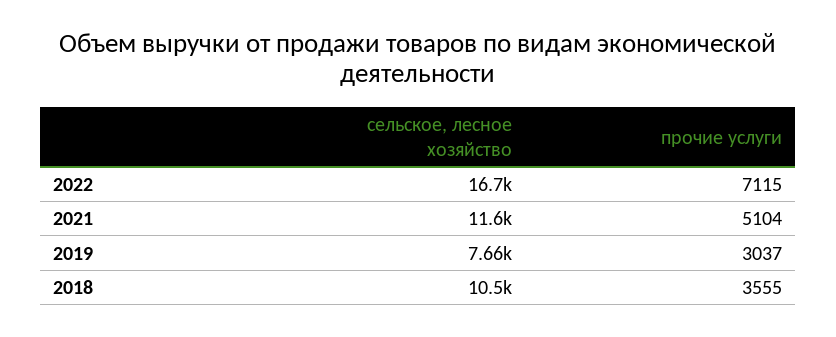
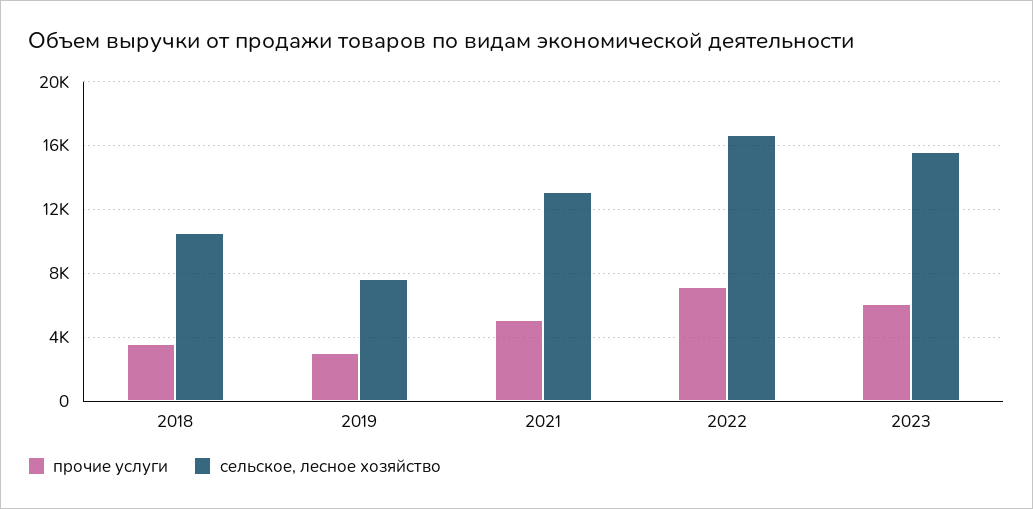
сельское, лесное хозяйство, 2021: 11600 -> 13000
прочие услуги, 2023: none -> 6000
сельское, лесное хозяйство, 2023: none -> 15500

